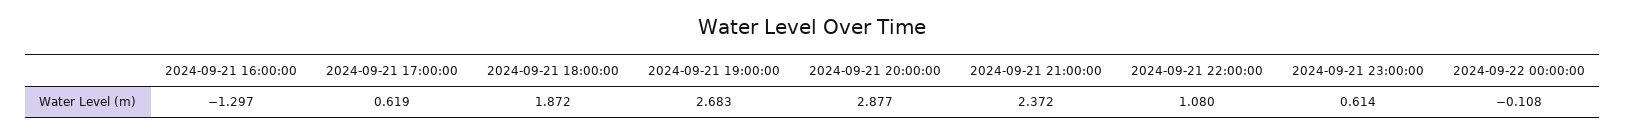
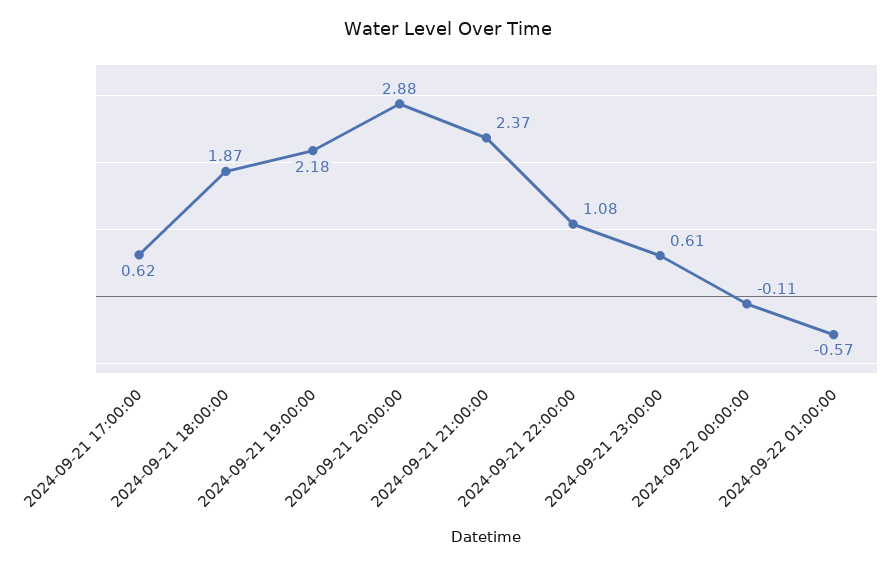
2024-09-21 16:00:00: -1.297 -> none
2024-09-21 19:00:00: 2.683 -> 2.18
2024-09-22 01:00:00: none -> -0.57

